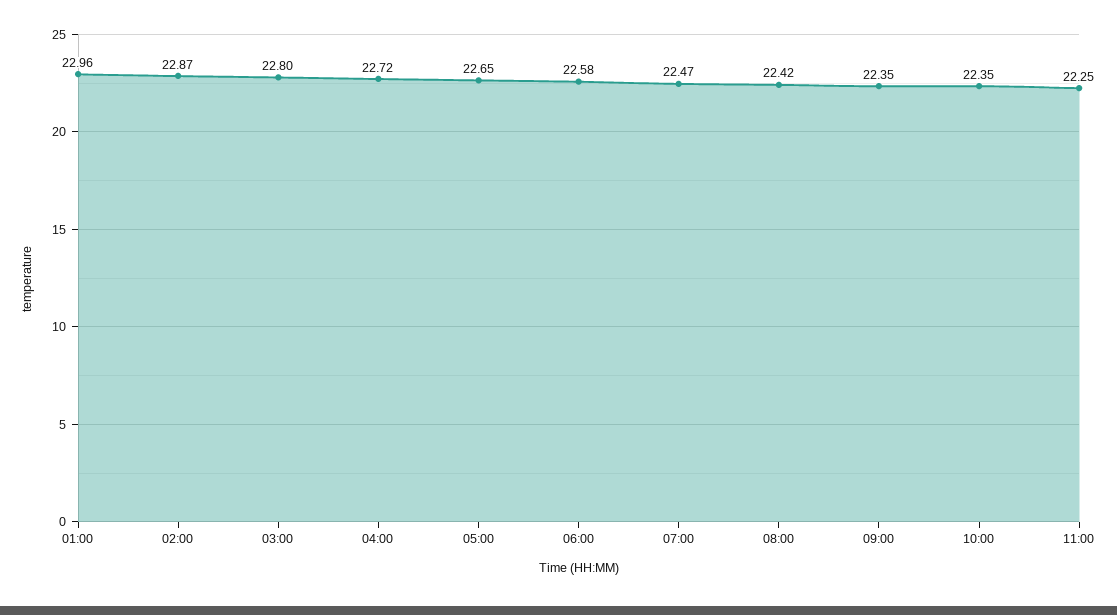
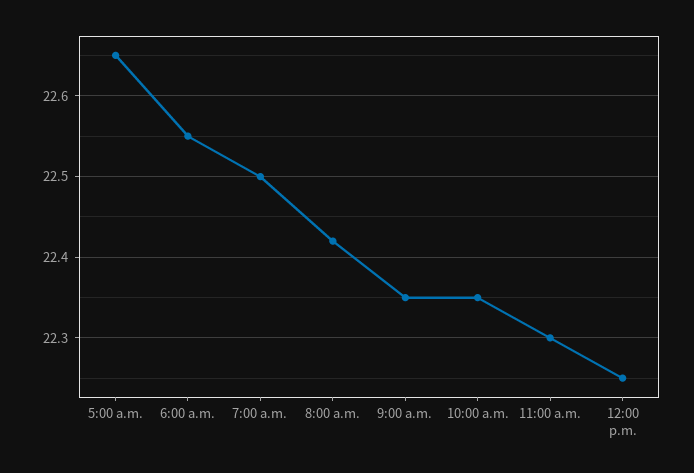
01:00: 22.96 -> none
02:00: 22.87 -> none
03:00: 22.8 -> none
04:00: 22.72 -> none
06:00: 22.58 -> 22.55
07:00: 22.47 -> 22.5
11:00: 22.25 -> 22.3
12:00 p.m.: none -> 22.25

